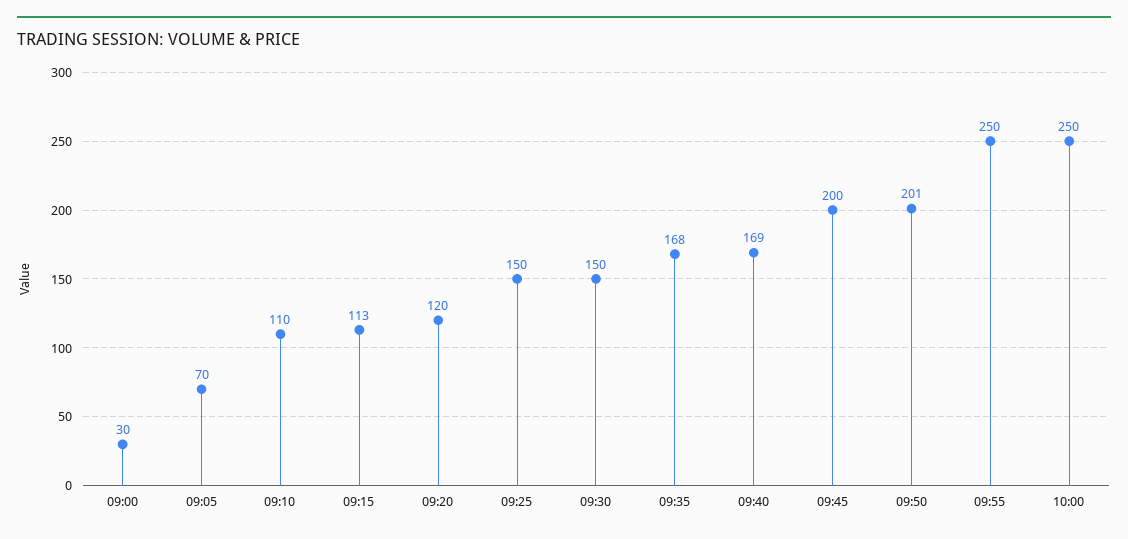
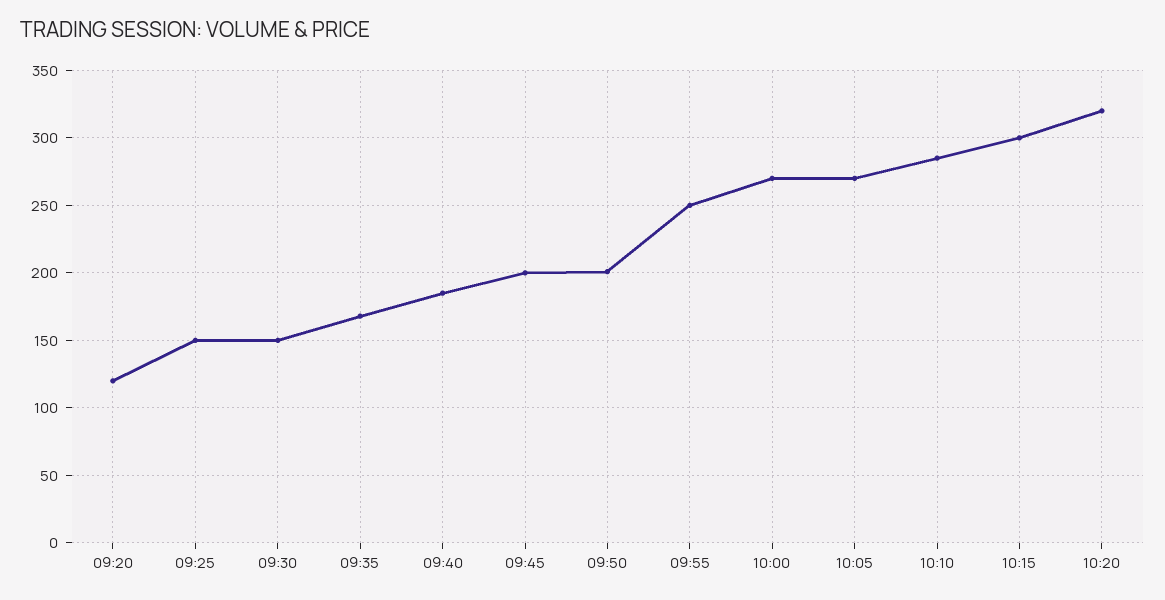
09:00: 30 -> none
09:05: 70 -> none
09:10: 110 -> none
09:15: 113 -> none
09:40: 169 -> 185
10:00: 250 -> 270
10:05: none -> 270
10:10: none -> 285
10:15: none -> 300
10:20: none -> 320

